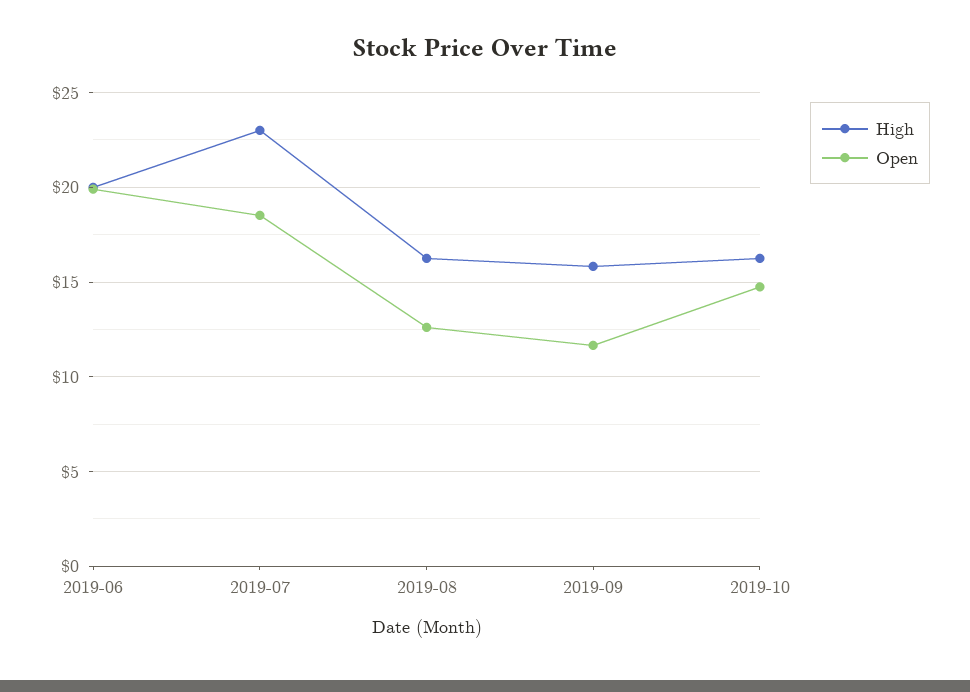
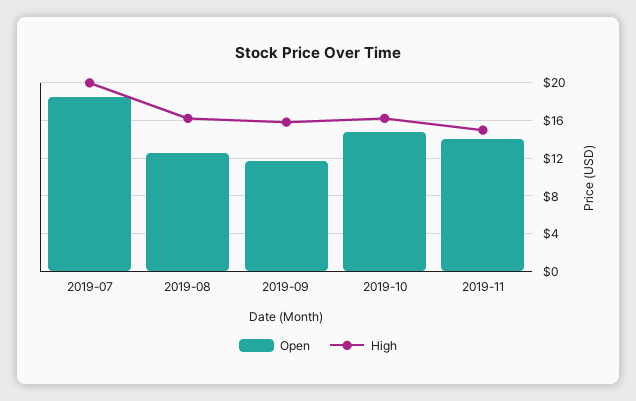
High, 2019-06: 20 -> none
Open, 2019-06: 20 -> none
High, 2019-07: 23 -> 20
Open, 2019-11: none -> 14
High, 2019-11: none -> 15

